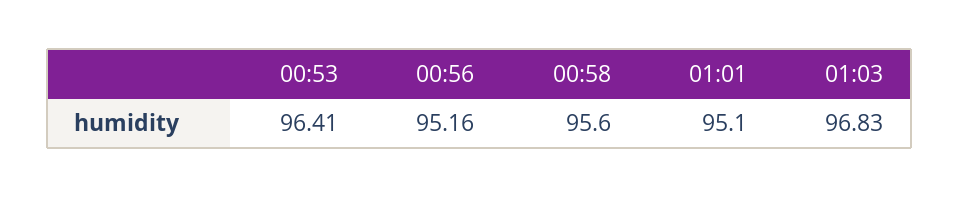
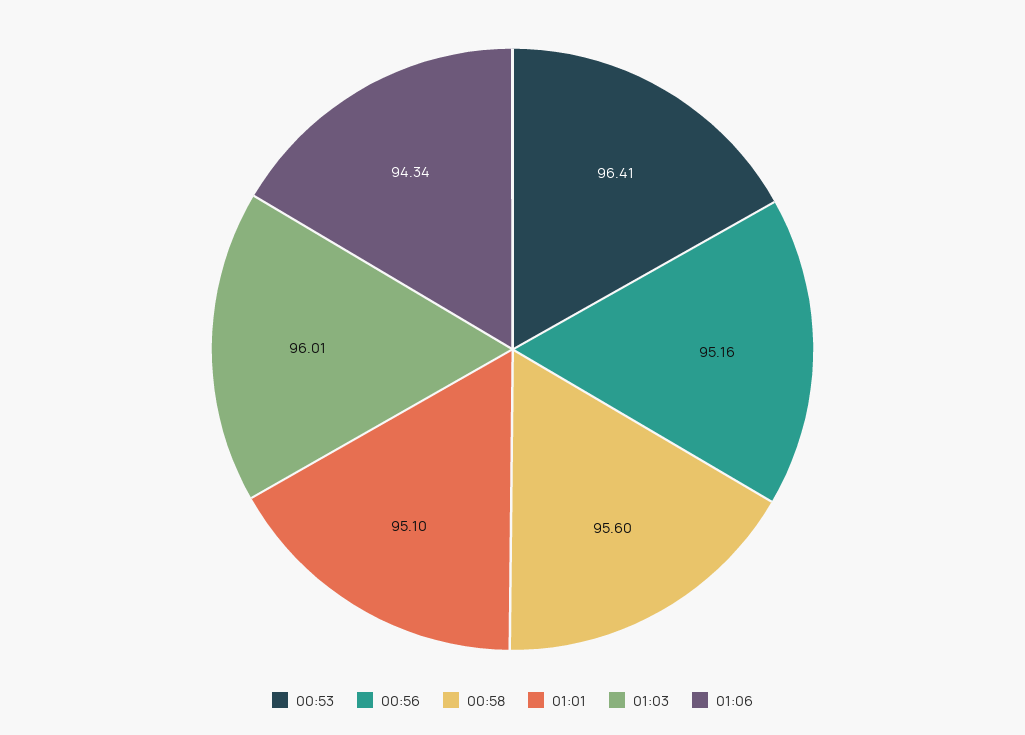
01:03: 96.83 -> 96.01
01:06: none -> 94.34

